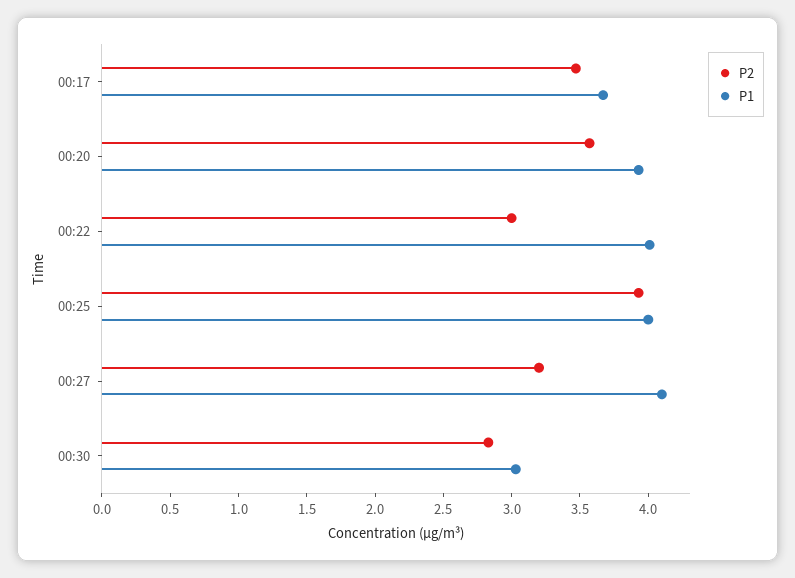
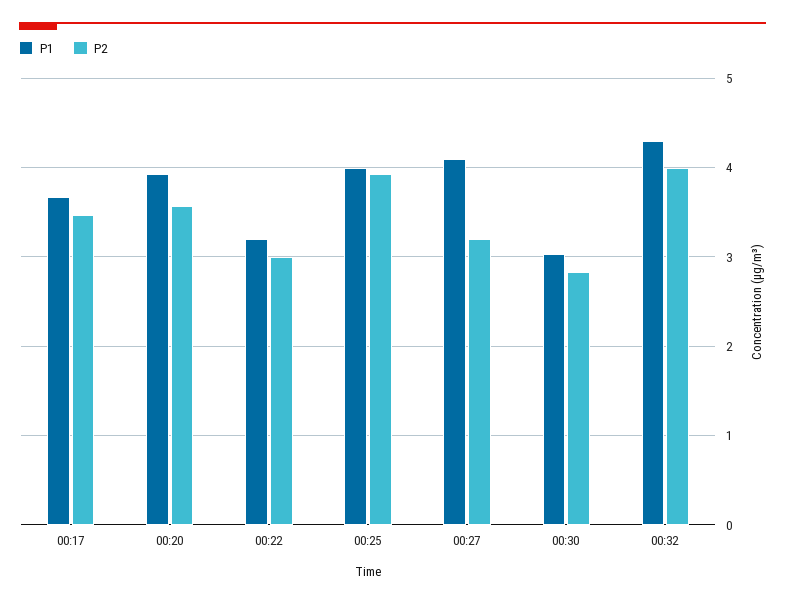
P1, 00:22: 4 -> 3.2
P1, 00:32: none -> 4.3
P2, 00:32: none -> 4

